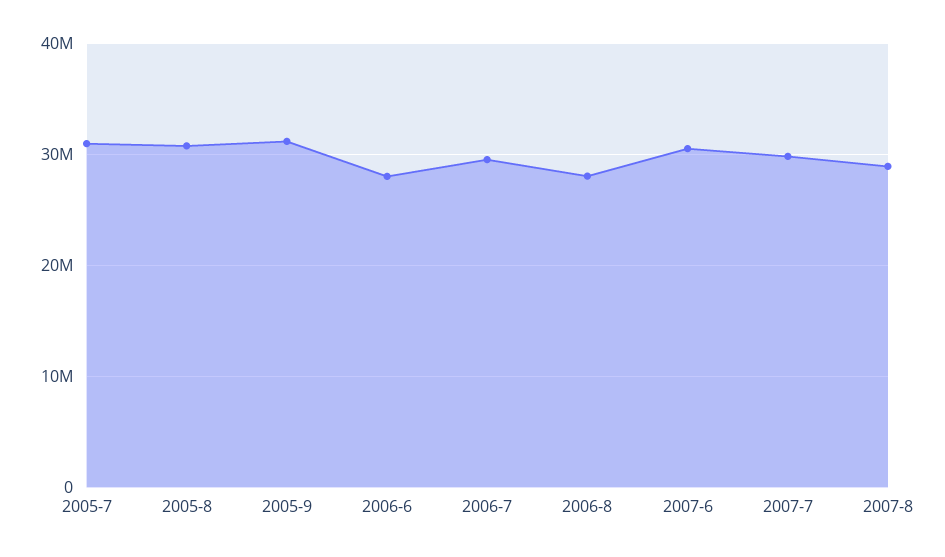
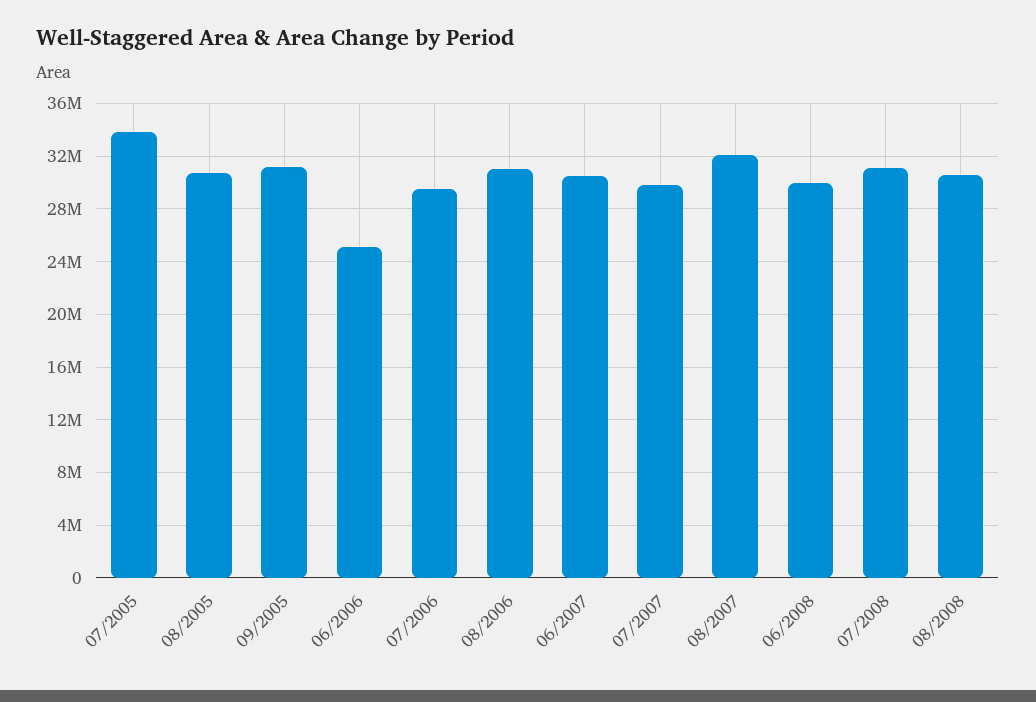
2005-7: 31000000 -> 34000000
2006-6: 28000000 -> 25000000
2006-8: 28000000 -> 31000000
2007-8: 29000000 -> 32000000
06/2008: none -> 30000000
07/2008: none -> 31000000
08/2008: none -> 30500000

